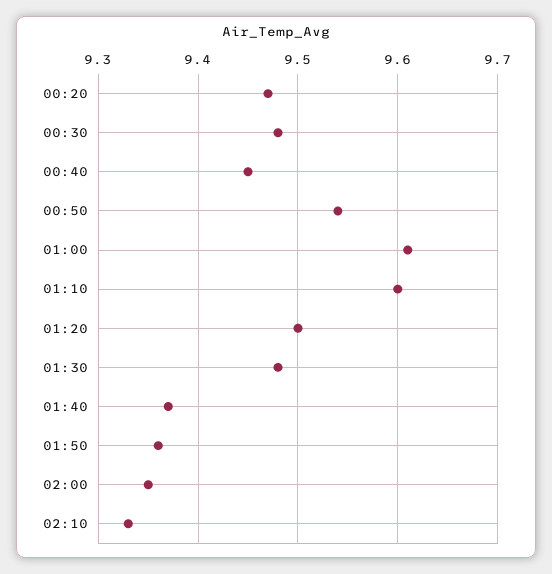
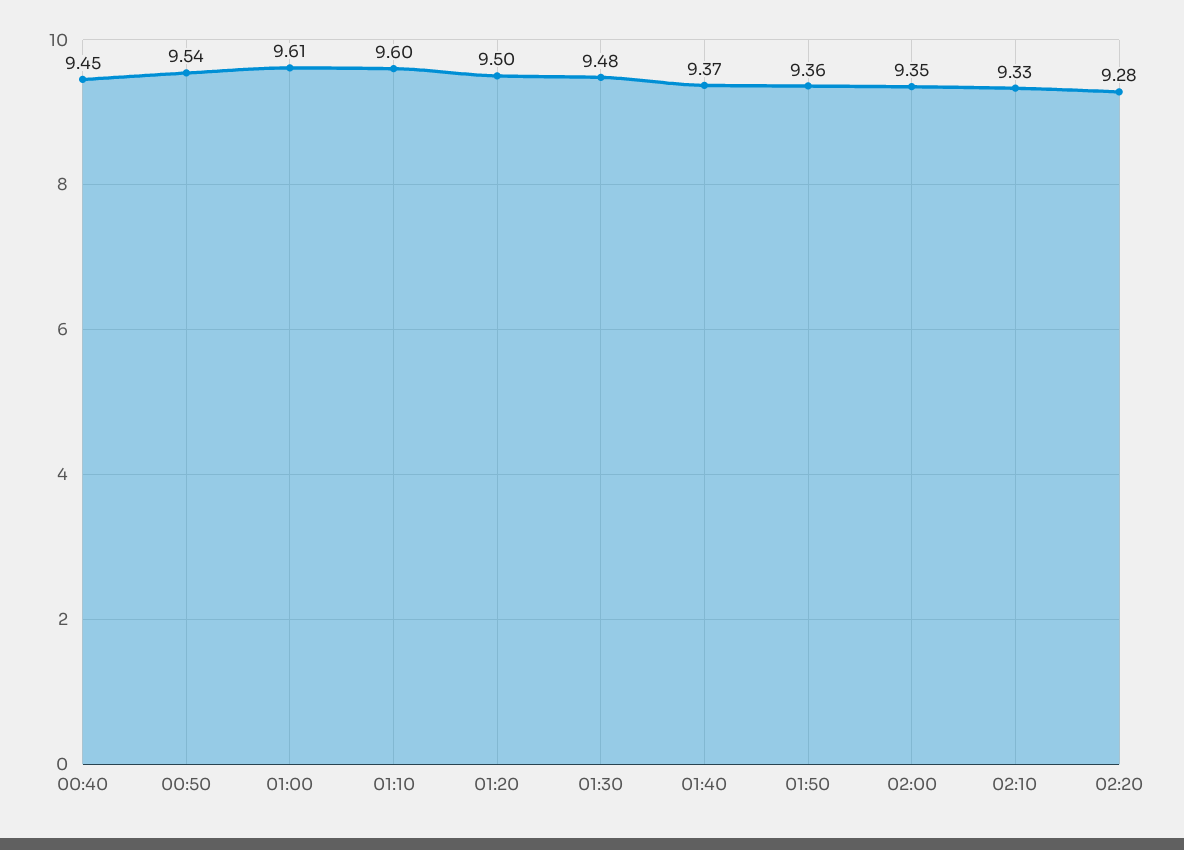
00:20: 9.47 -> none
00:30: 9.48 -> none
02:20: none -> 9.28

